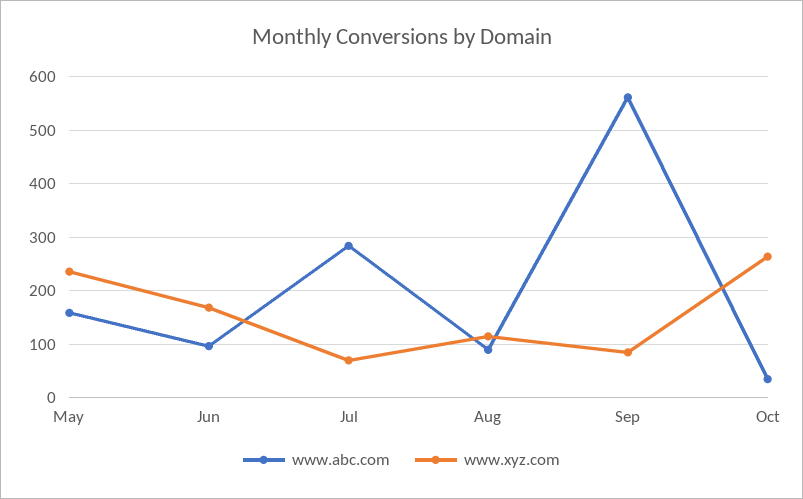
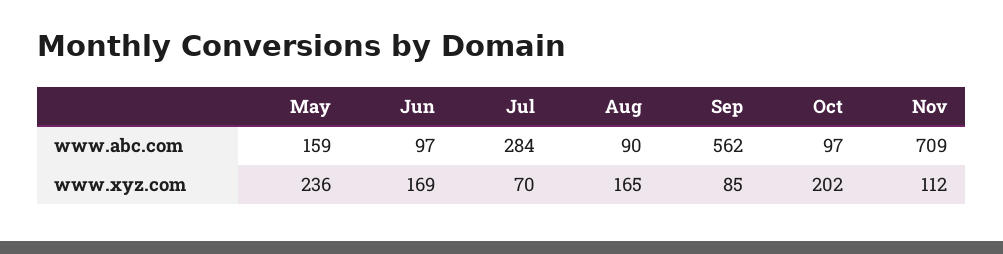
www.xyz.com, Aug: 120 -> 165
www.abc.com, Oct: 40 -> 97
www.xyz.com, Oct: 260 -> 202
www.abc.com, Nov: none -> 709
www.xyz.com, Nov: none -> 112

